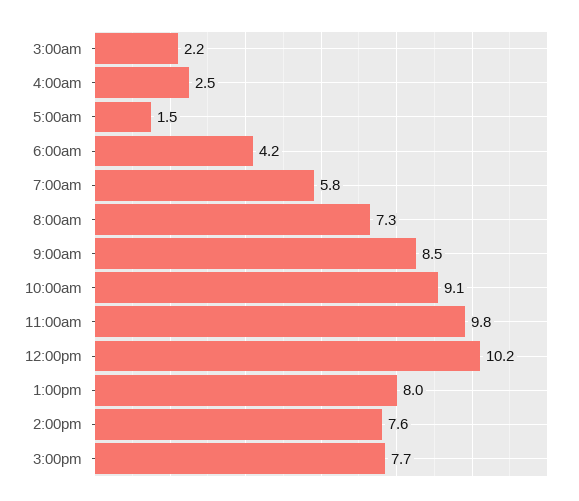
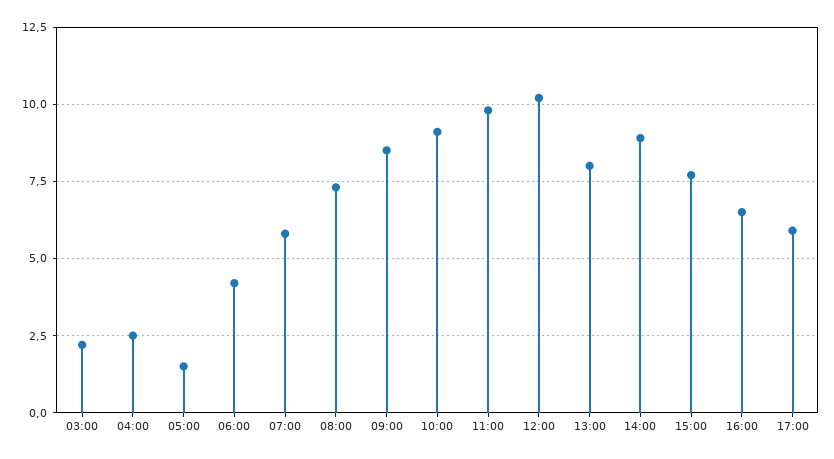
2:00pm: 7.6 -> 9
16:00: none -> 6.5
17:00: none -> 6

